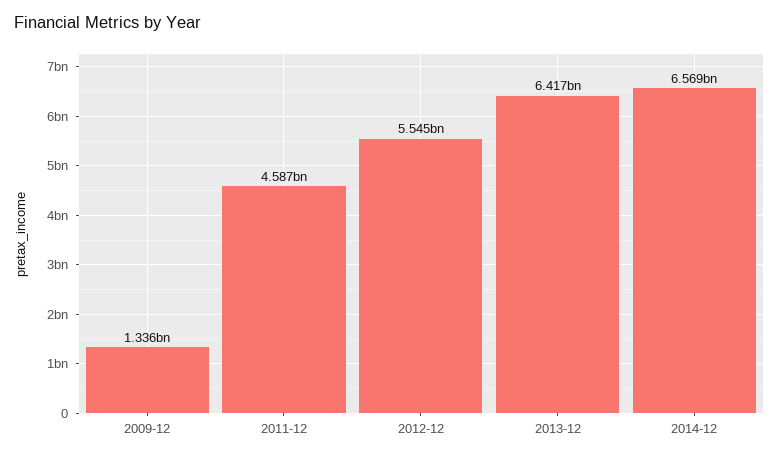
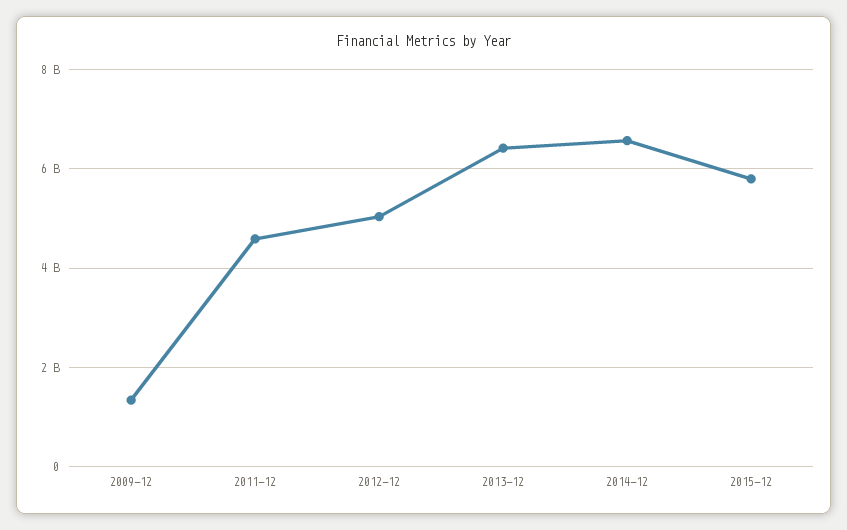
2012-12: 5545000000 -> 5000000000
2015-12: none -> 5800000000

